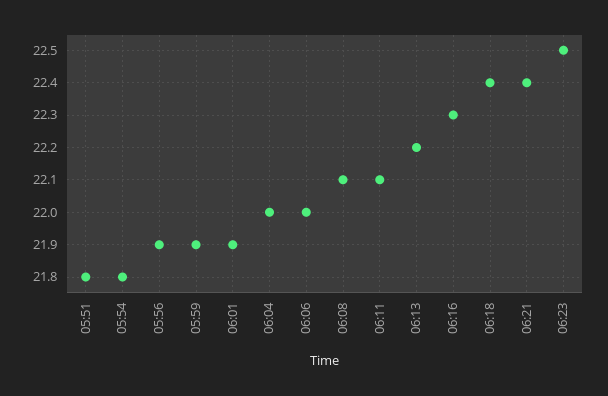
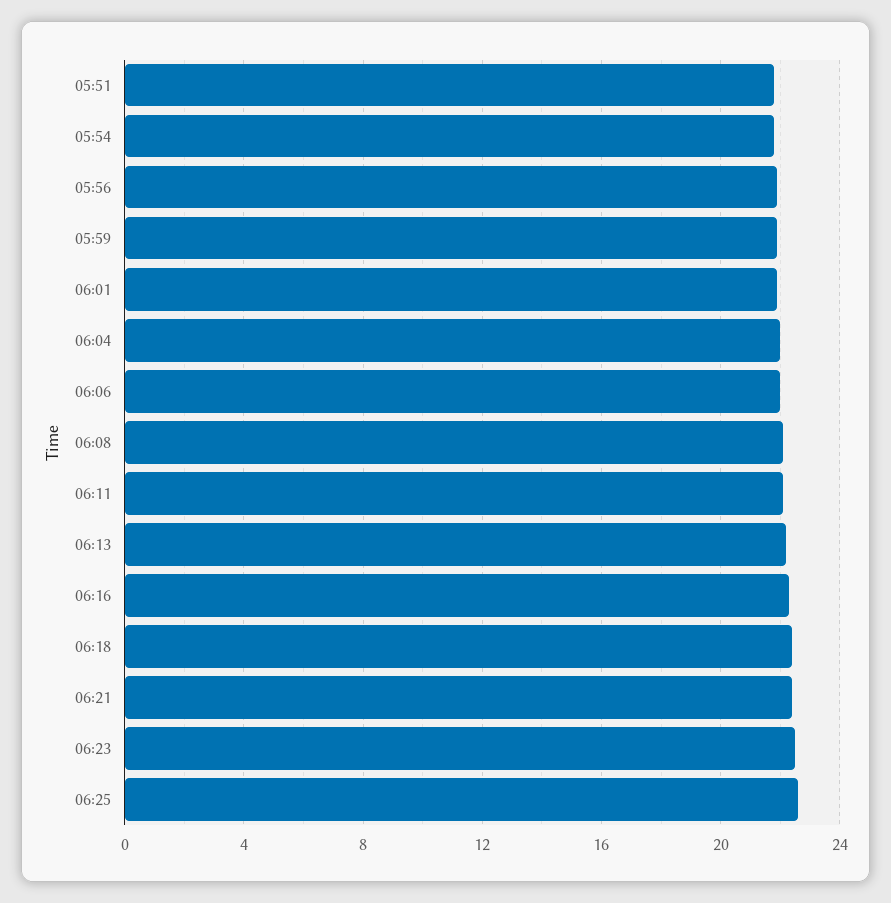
06:25: none -> 22.5

